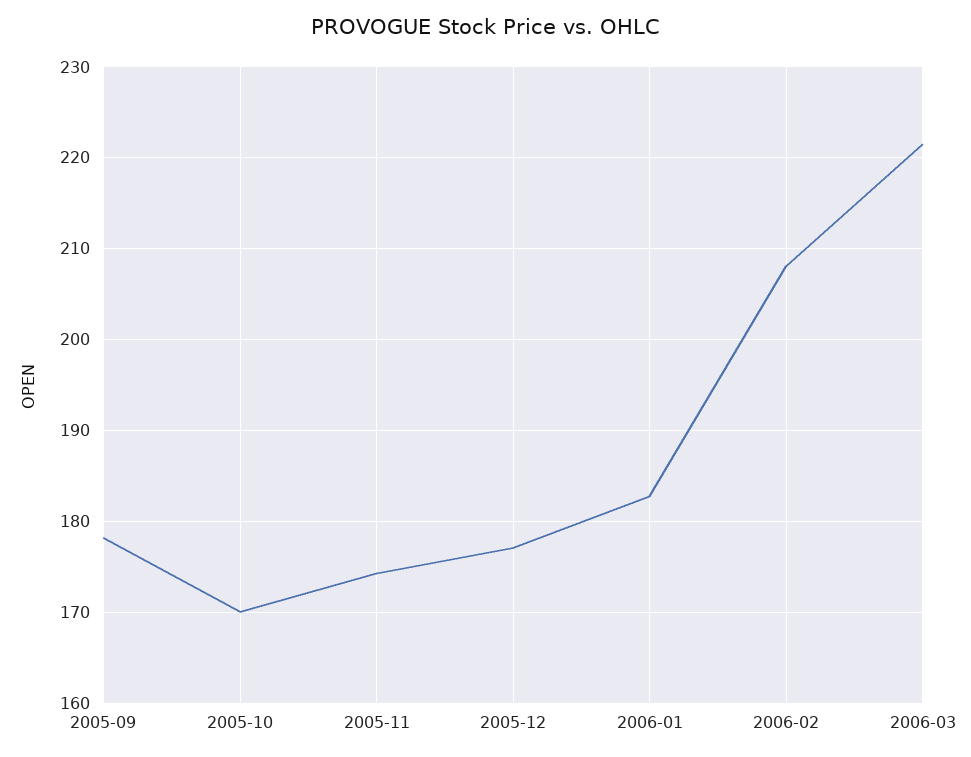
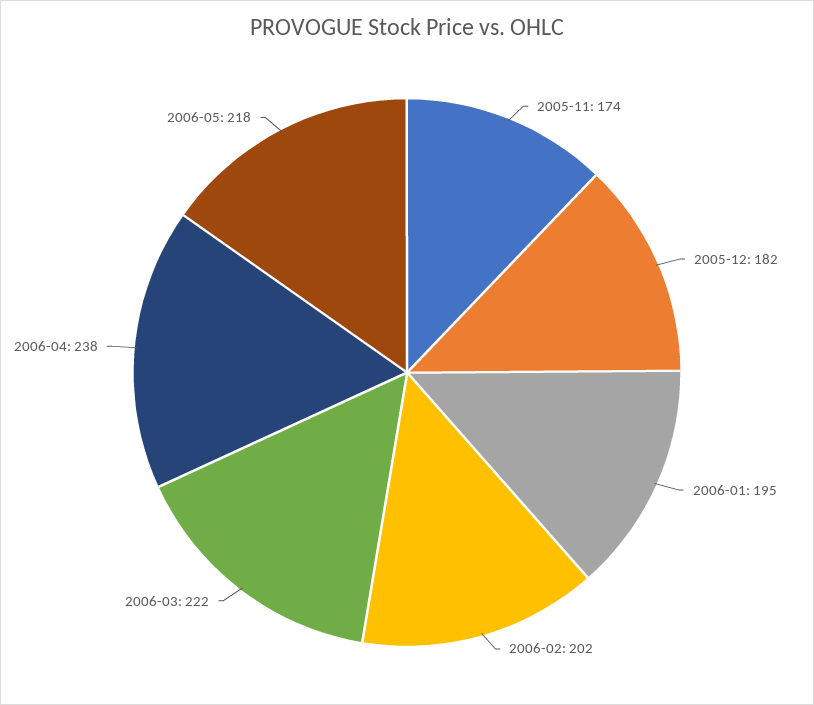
2005-09: 178 -> none
2005-10: 170 -> none
2005-12: 177 -> 182
2006-01: 183 -> 195
2006-02: 208 -> 202
2006-04: none -> 238
2006-05: none -> 218

